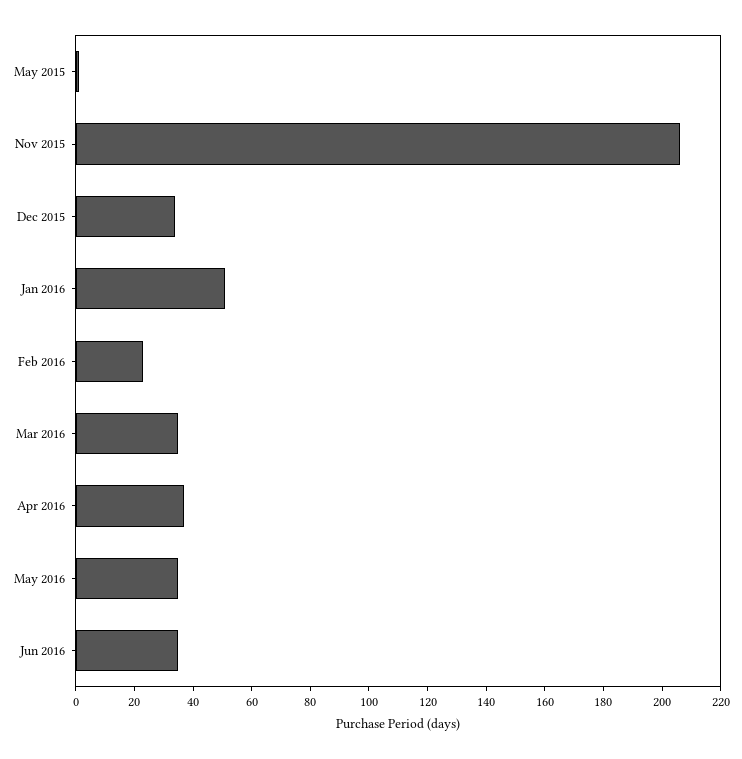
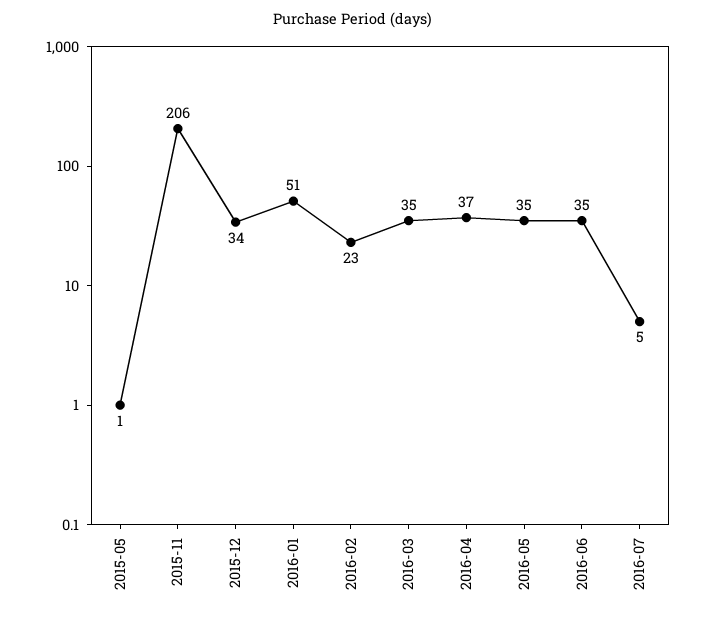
2016-07: none -> 5

